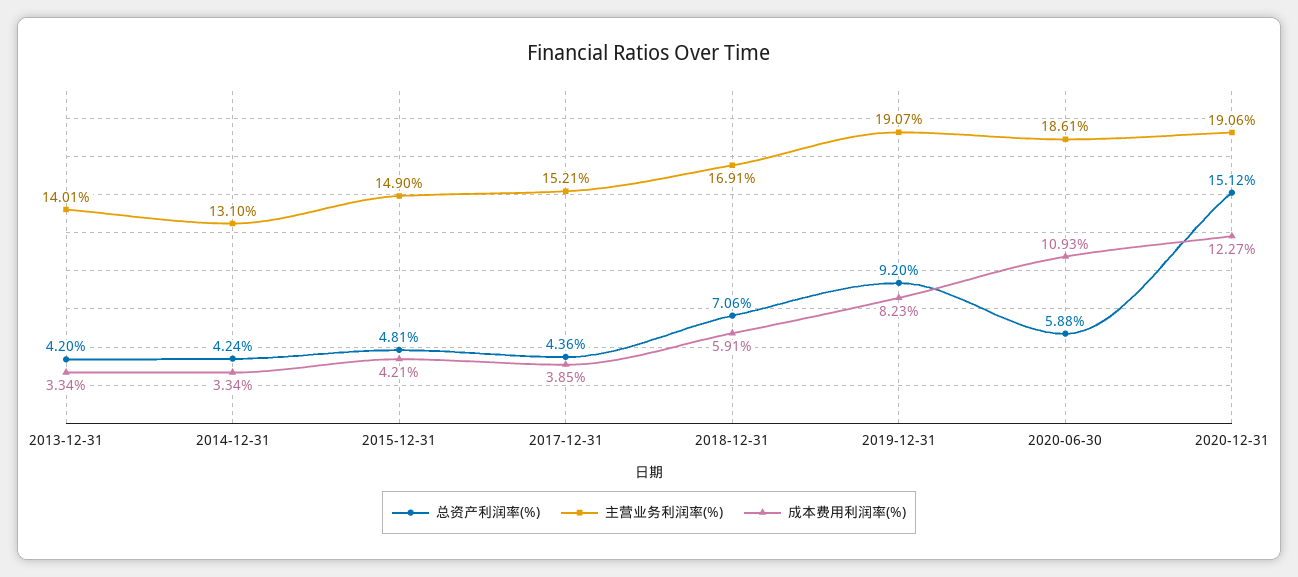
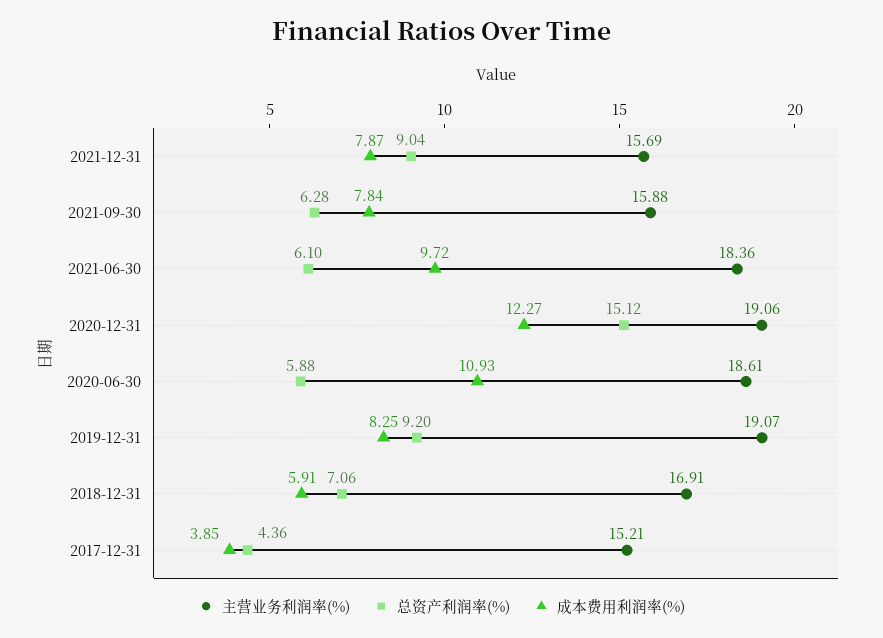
总资产利润率(%), 2013-12-31: 4.2 -> none
主营业务利润率(%), 2013-12-31: 14.01 -> none
成本费用利润率(%), 2013-12-31: 3.34 -> none
总资产利润率(%), 2014-12-31: 4.24 -> none
主营业务利润率(%), 2014-12-31: 13.1 -> none
成本费用利润率(%), 2014-12-31: 3.34 -> none
总资产利润率(%), 2015-12-31: 4.81 -> none
主营业务利润率(%), 2015-12-31: 14.9 -> none
成本费用利润率(%), 2015-12-31: 4.21 -> none
成本费用利润率(%), 2019-12-31: 8.23 -> 8.25
主营业务利润率(%), 2021-12-31: none -> 15.69
总资产利润率(%), 2021-12-31: none -> 9.04
成本费用利润率(%), 2021-12-31: none -> 7.87
主营业务利润率(%), 2021-09-30: none -> 15.88
总资产利润率(%), 2021-09-30: none -> 6.28
成本费用利润率(%), 2021-09-30: none -> 7.84
主营业务利润率(%), 2021-06-30: none -> 18.36
总资产利润率(%), 2021-06-30: none -> 6.1
成本费用利润率(%), 2021-06-30: none -> 9.72

